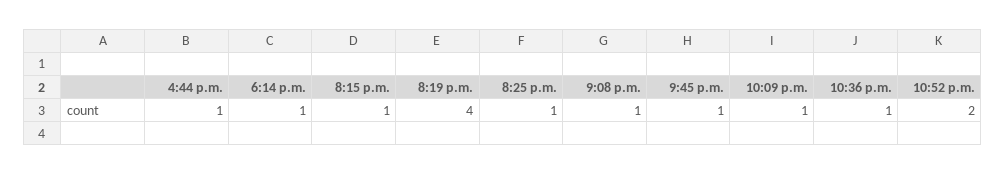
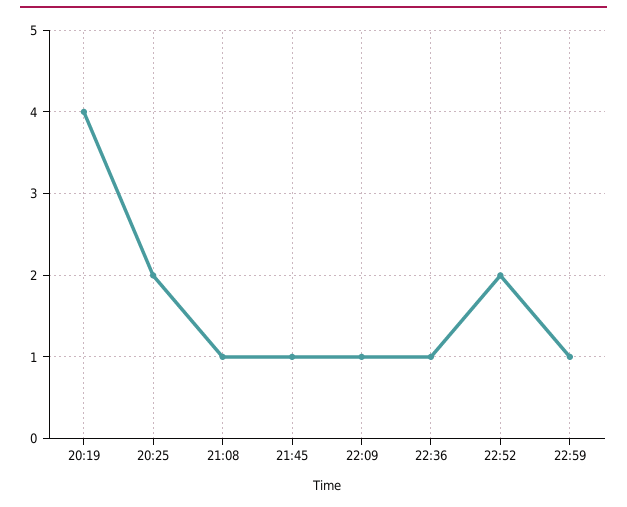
4:44 p.m.: 1 -> none
6:14 p.m.: 1 -> none
8:15 p.m.: 1 -> none
8:25 p.m.: 1 -> 2
22:59: none -> 1

